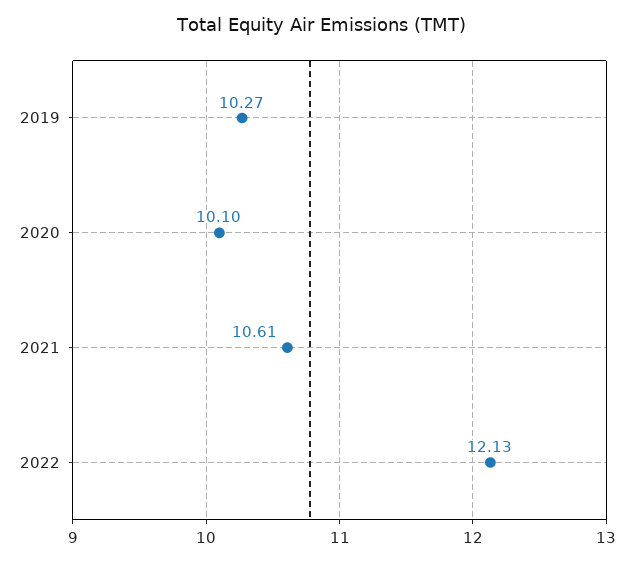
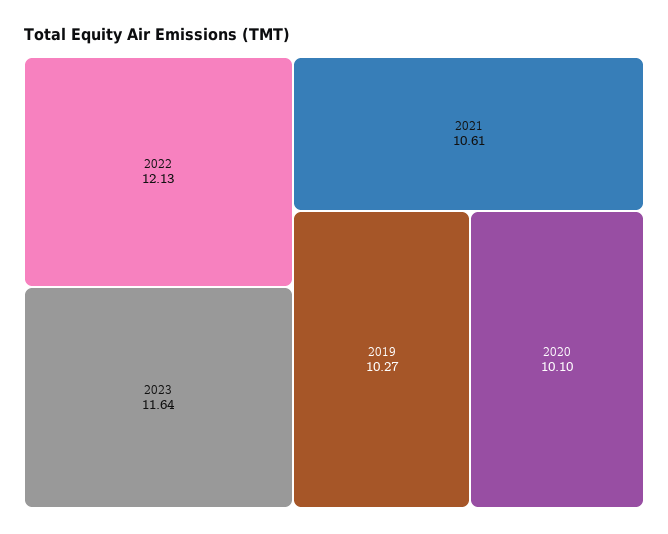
2023: none -> 11.64

